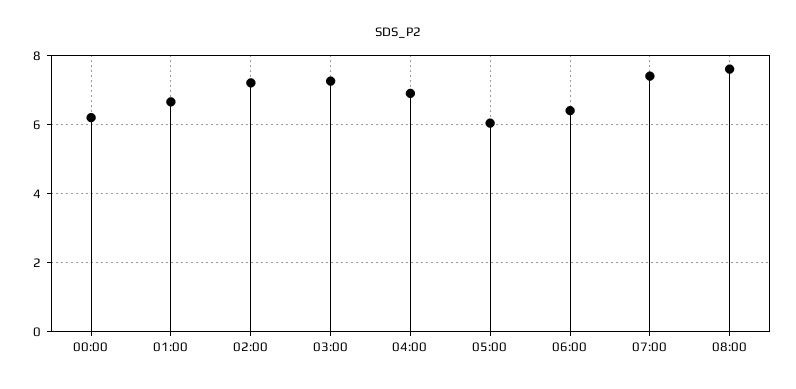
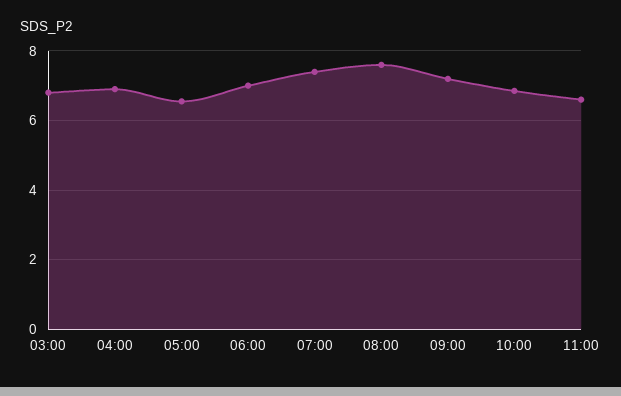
00:00: 6.2 -> none
01:00: 6.6 -> none
02:00: 7.2 -> none
03:00: 7.2 -> 6.8
05:00: 6 -> 6.6
06:00: 6.4 -> 7
09:00: none -> 7.2
10:00: none -> 6.8
11:00: none -> 6.6

